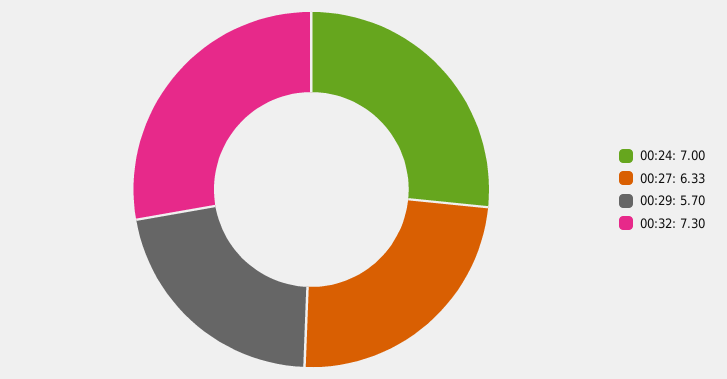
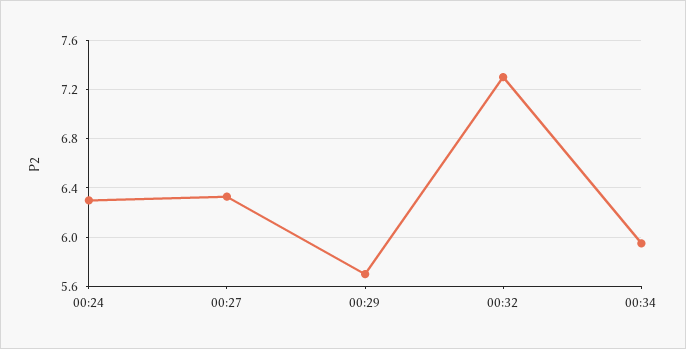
00:24: 7 -> 6.3
00:34: none -> 5.95

